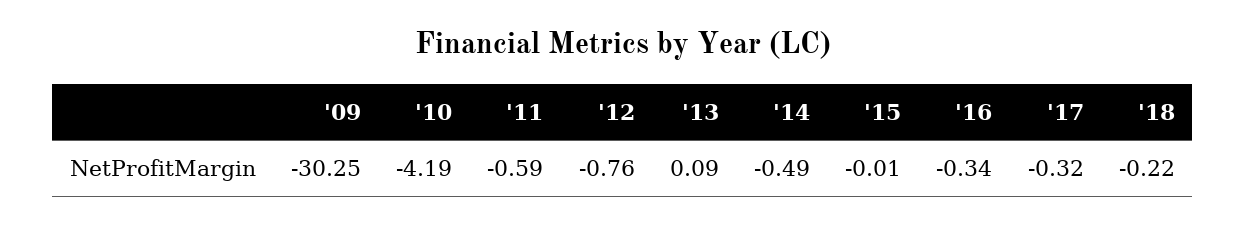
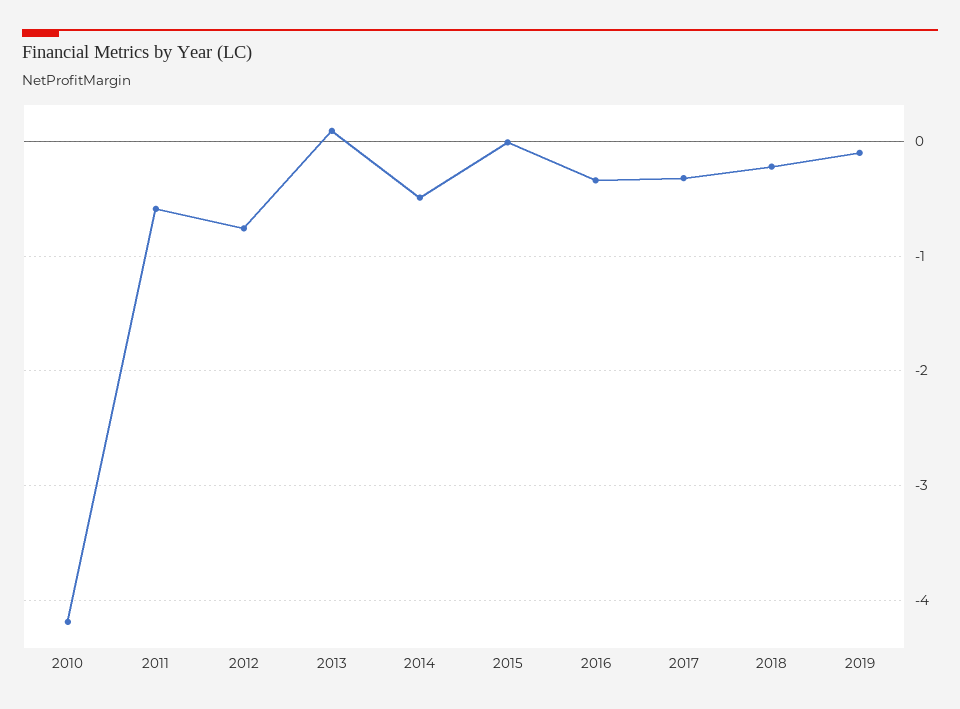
'09: -30.25 -> none
2019: none -> -0.1

